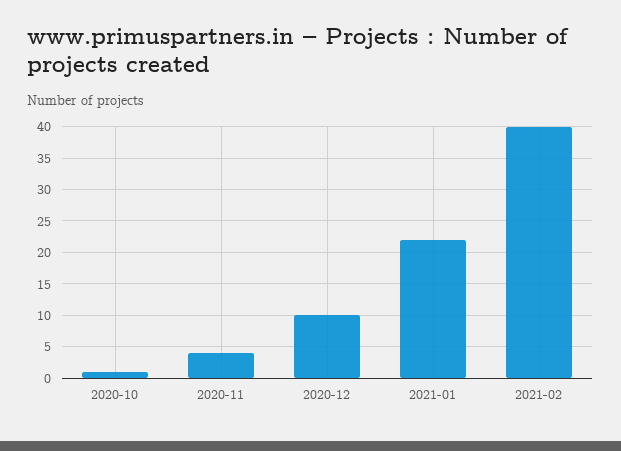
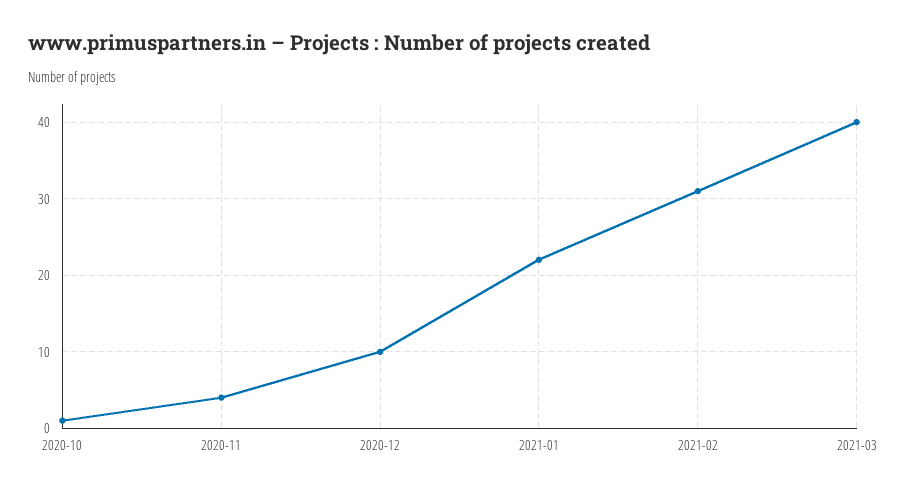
2021-02: 40 -> 31
2021-03: none -> 40

